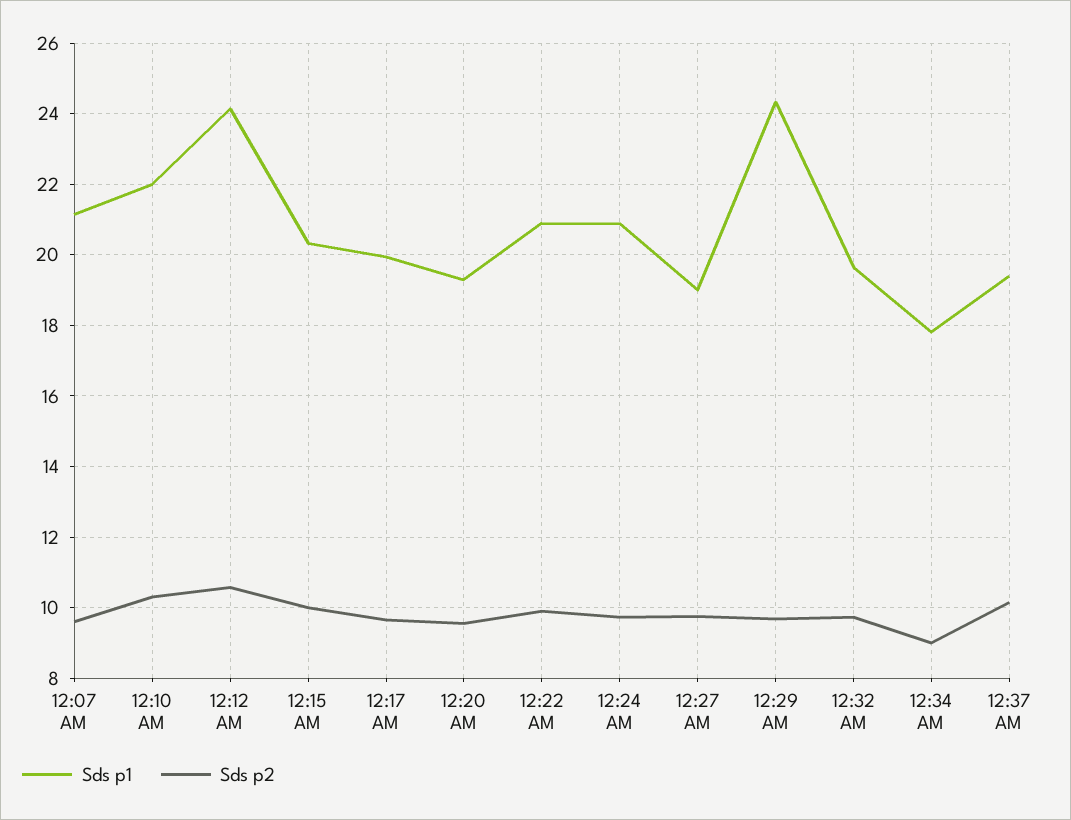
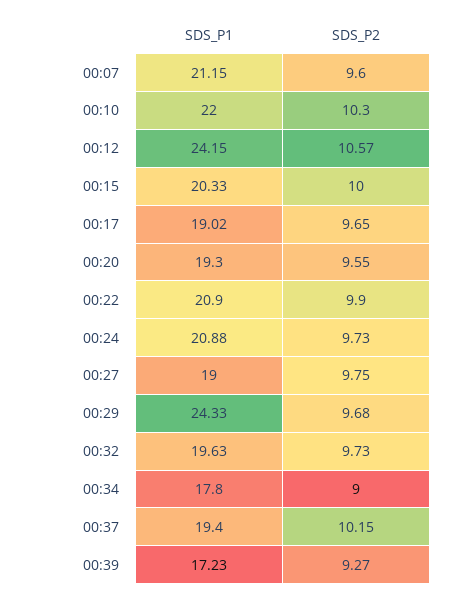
Sds p1, 12:17 AM: 20 -> 19.02
Sds p1, 00:39: none -> 17.23
Sds p2, 00:39: none -> 9.27

